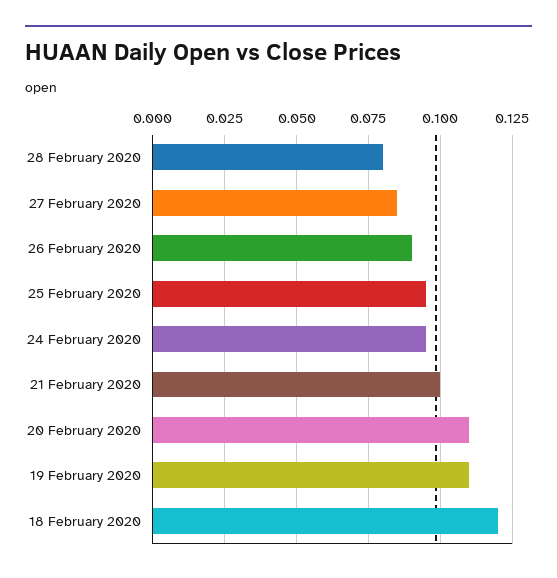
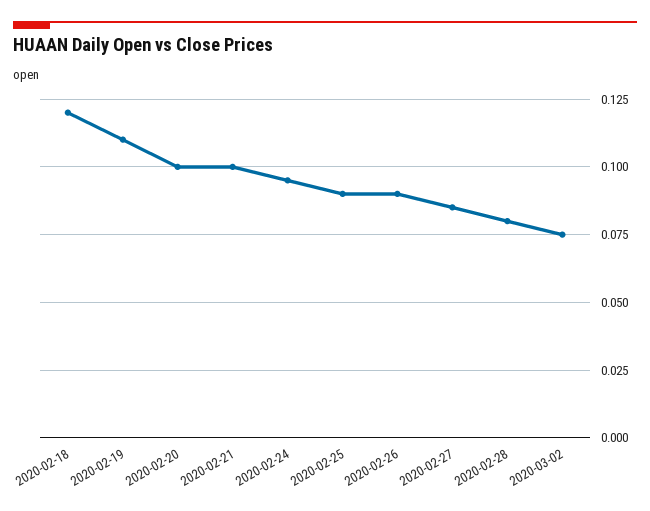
25 February 2020: 0.095 -> 0.09
20 February 2020: 0.11 -> 0.1
2020-03-02: none -> 0.075

